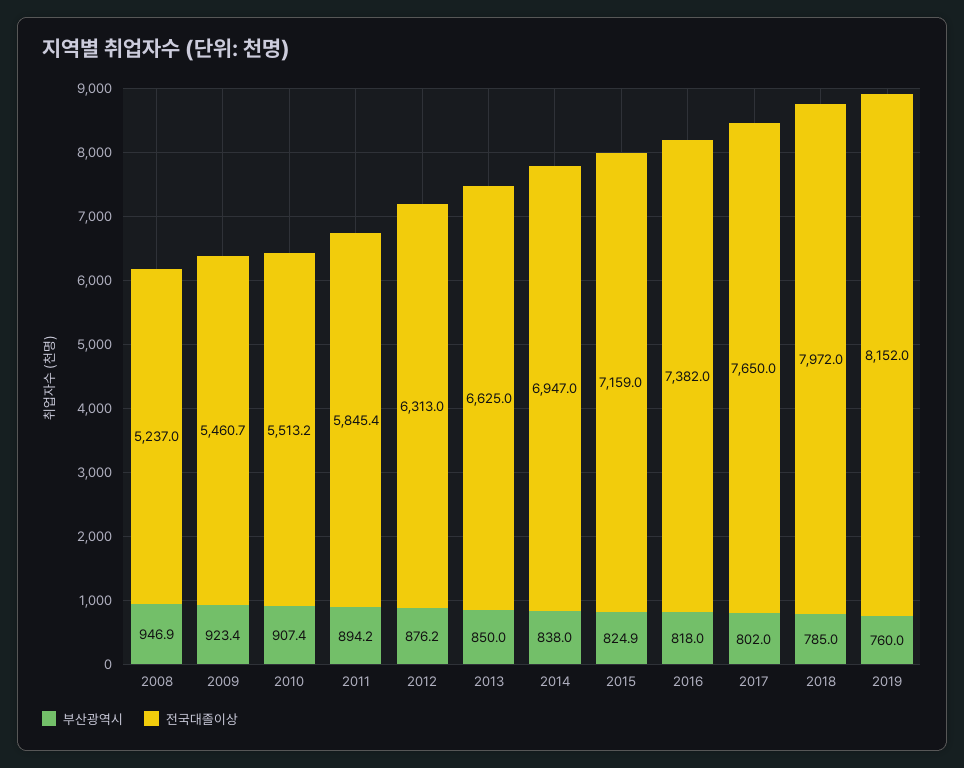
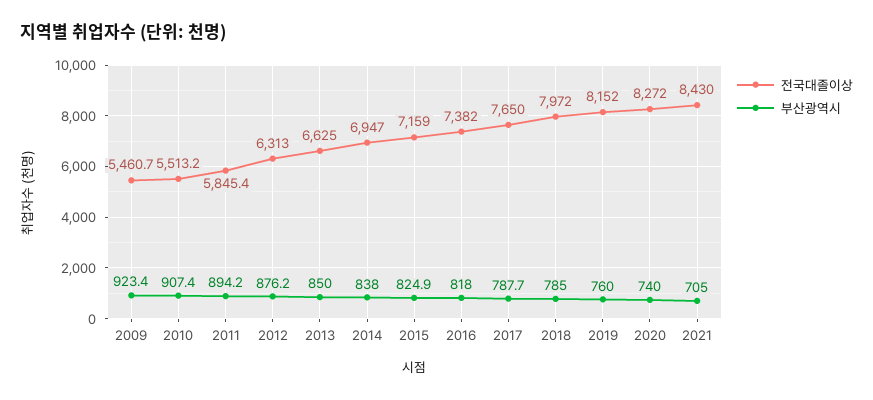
부산광역시, 2008: 946.9 -> none
전국대졸이상, 2008: 5237 -> none
부산광역시, 2017: 802 -> 787.7
전국대졸이상, 2020: none -> 8272
부산광역시, 2020: none -> 740
전국대졸이상, 2021: none -> 8430
부산광역시, 2021: none -> 705

